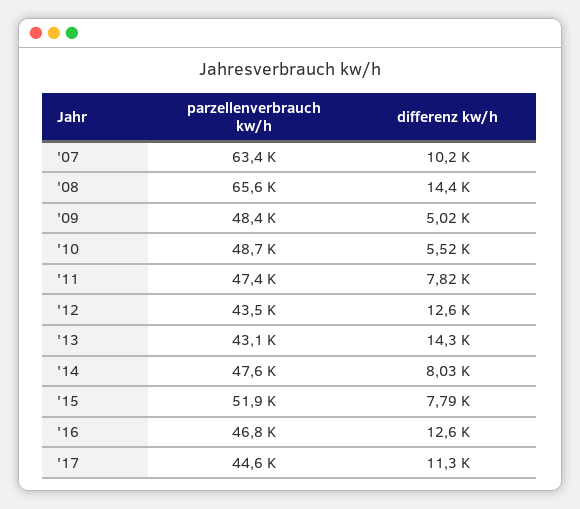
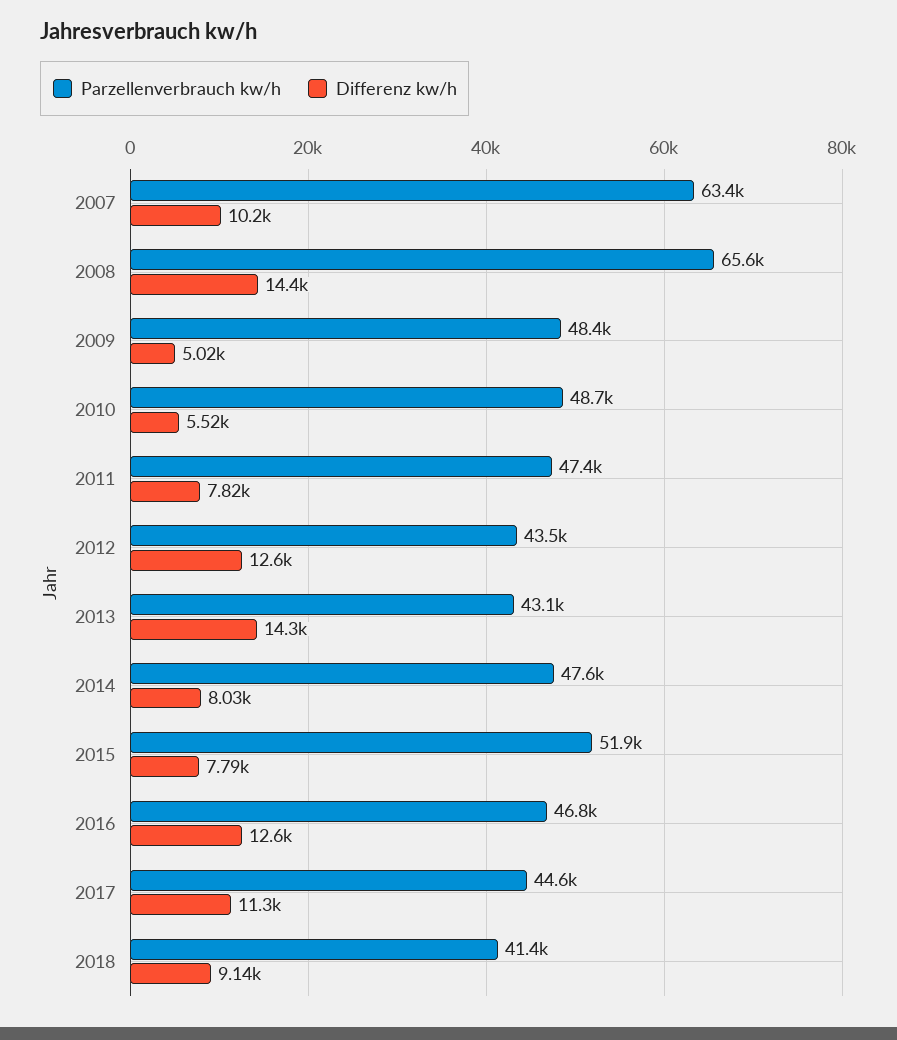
parzellenverbrauch kw/h, 2018: none -> 41400
differenz kw/h, 2018: none -> 9140

